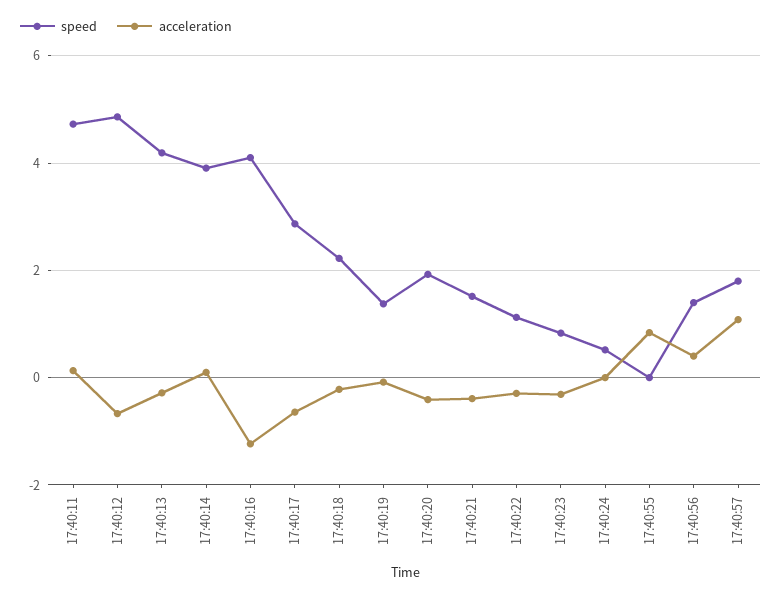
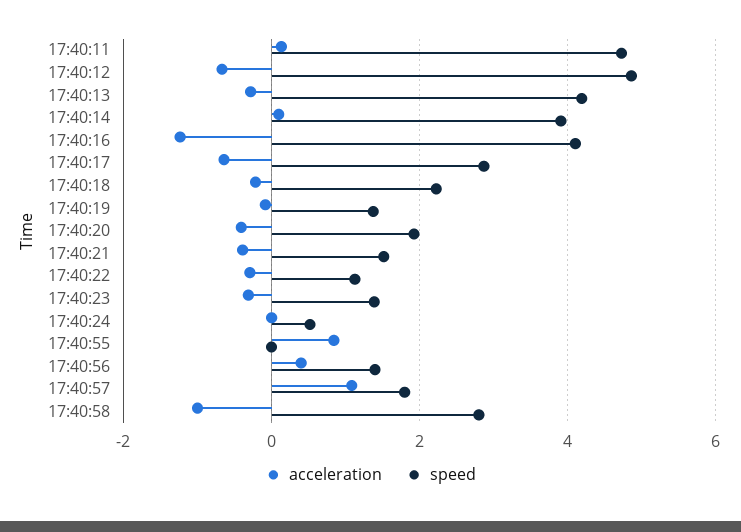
speed, 17:40:23: 0.8 -> 1.4
acceleration, 17:40:58: none -> -1
speed, 17:40:58: none -> 2.8

